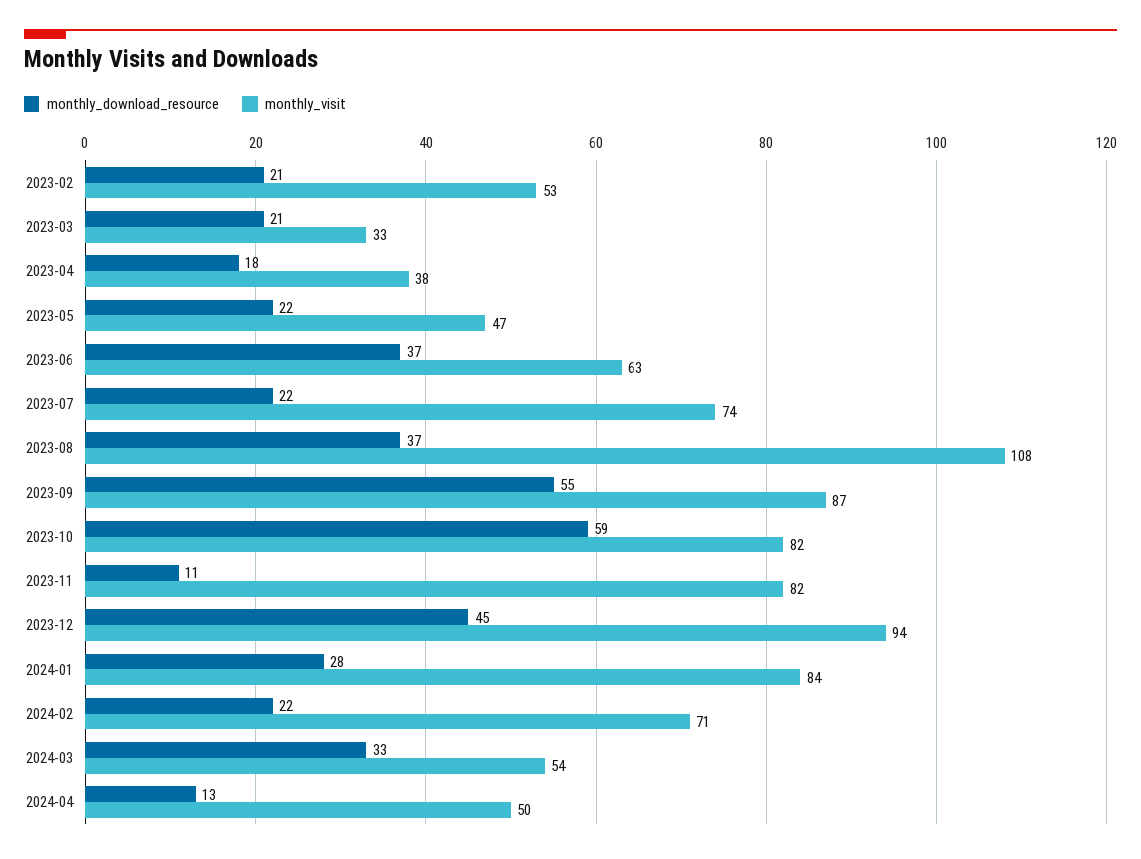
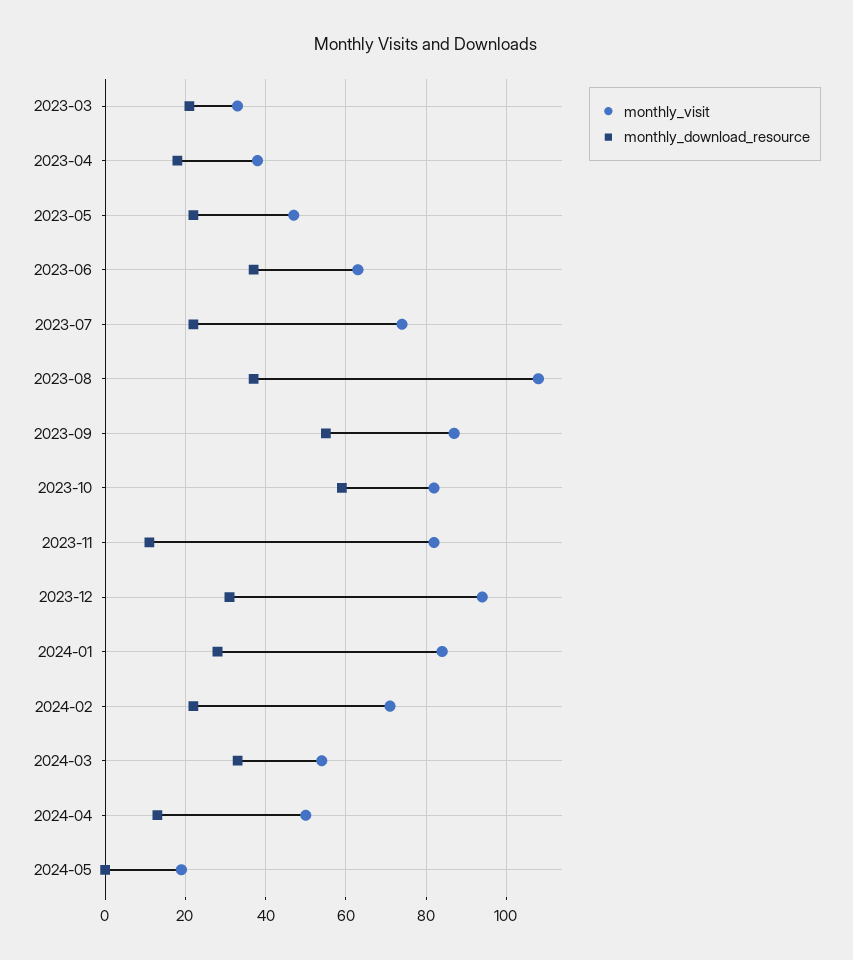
monthly_download_resource, 2023-02: 21 -> none
monthly_visit, 2023-02: 53 -> none
monthly_download_resource, 2023-12: 45 -> 30
monthly_visit, 2024-05: none -> 20
monthly_download_resource, 2024-05: none -> 0

